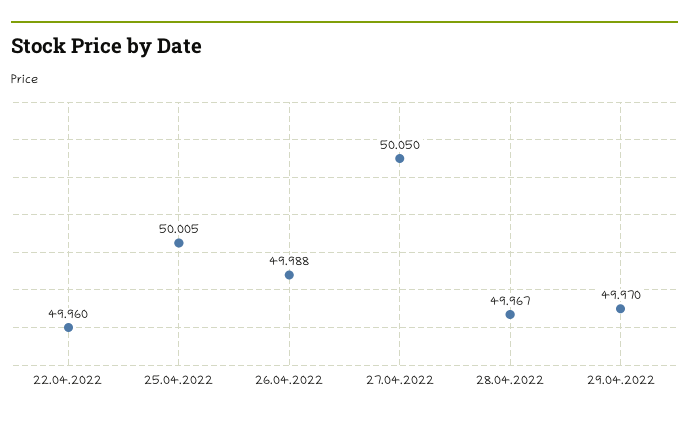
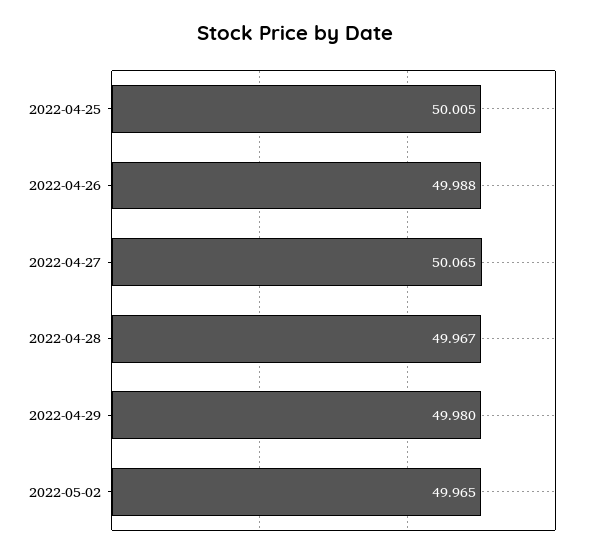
22.04.2022: 49.96 -> none
27.04.2022: 50.05 -> 50.065
29.04.2022: 49.97 -> 49.98
2022-05-02: none -> 49.965

